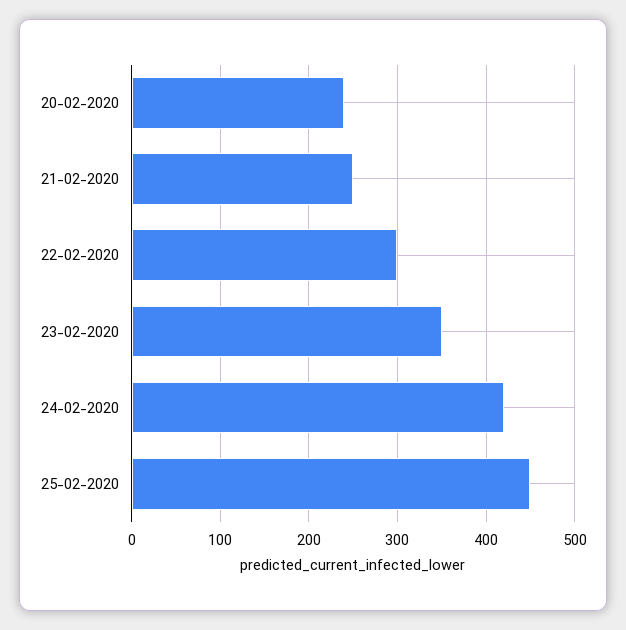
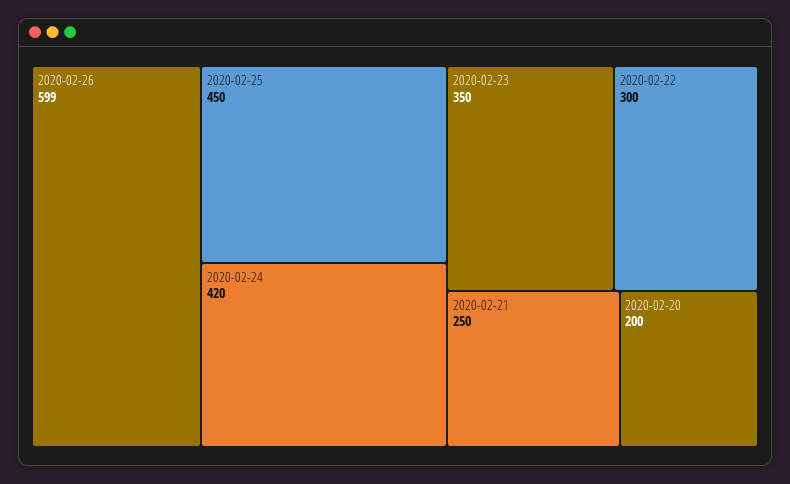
20-02-2020: 240 -> 200
2020-02-26: none -> 599

